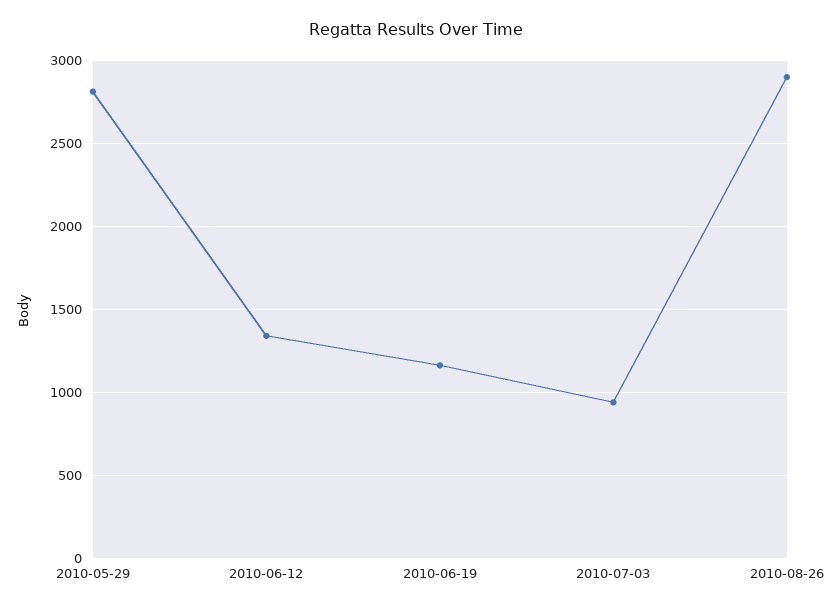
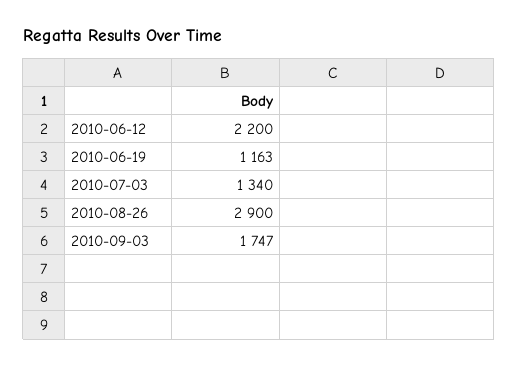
2010-05-29: 2800 -> none
2010-06-12: 1350 -> 2200
2010-07-03: 950 -> 1340
2010-09-03: none -> 1747

